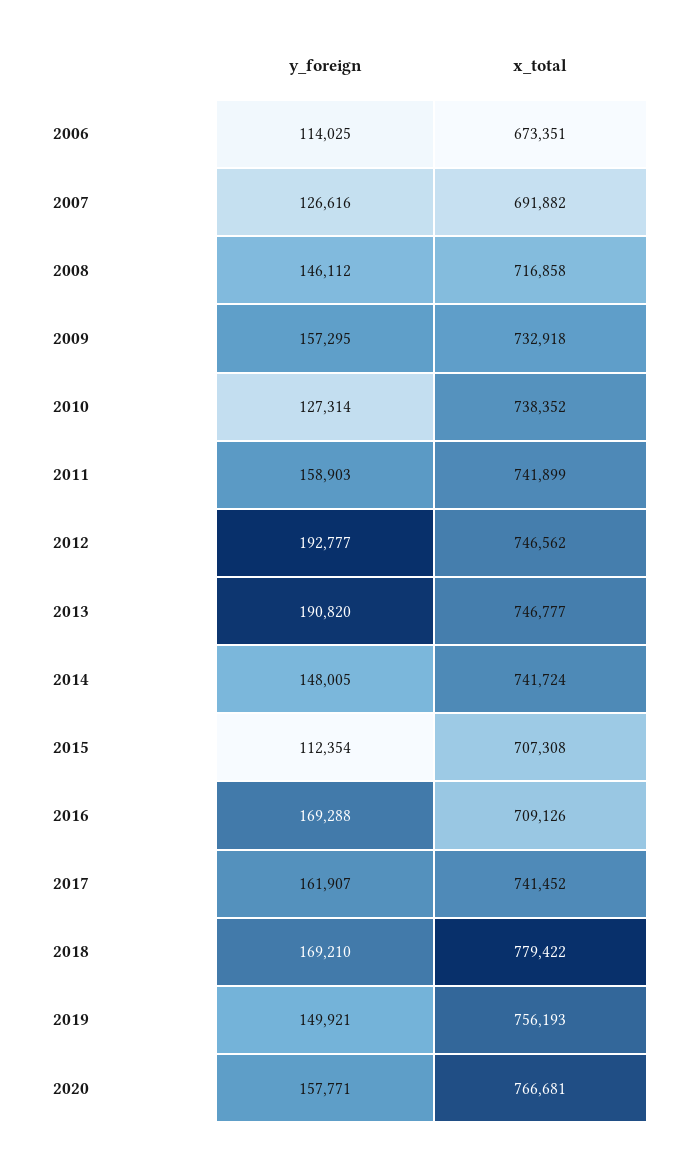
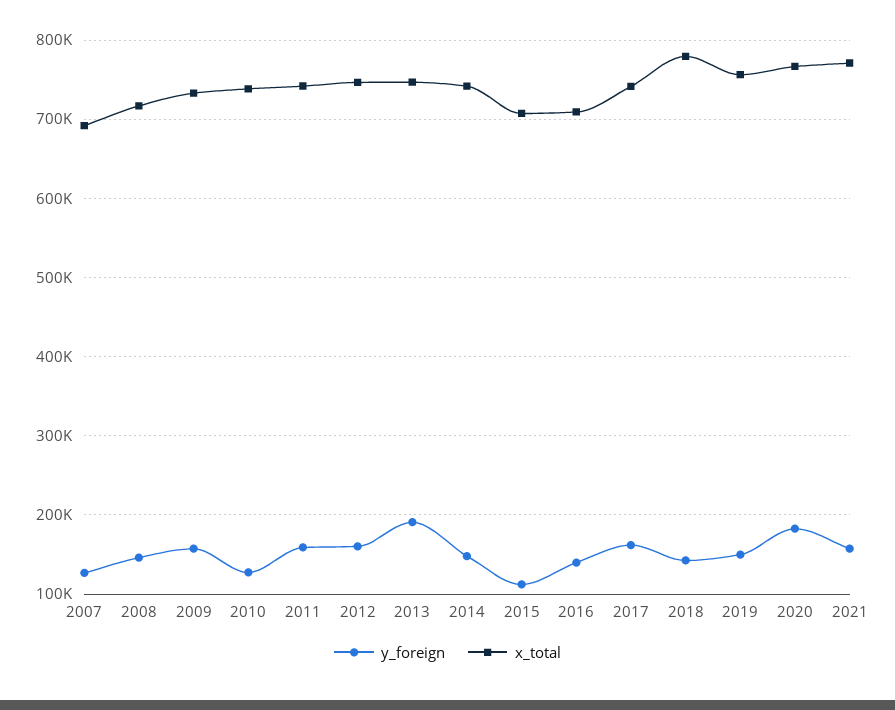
y_foreign, 2006: 114025 -> none
x_total, 2006: 673351 -> none
y_foreign, 2012: 192777 -> 160000
y_foreign, 2016: 169288 -> 140000
y_foreign, 2018: 169210 -> 140000
y_foreign, 2020: 157771 -> 180000
y_foreign, 2021: none -> 160000
x_total, 2021: none -> 770000

